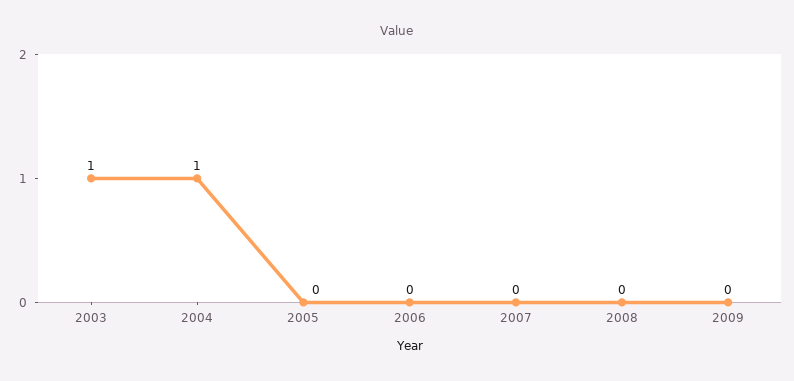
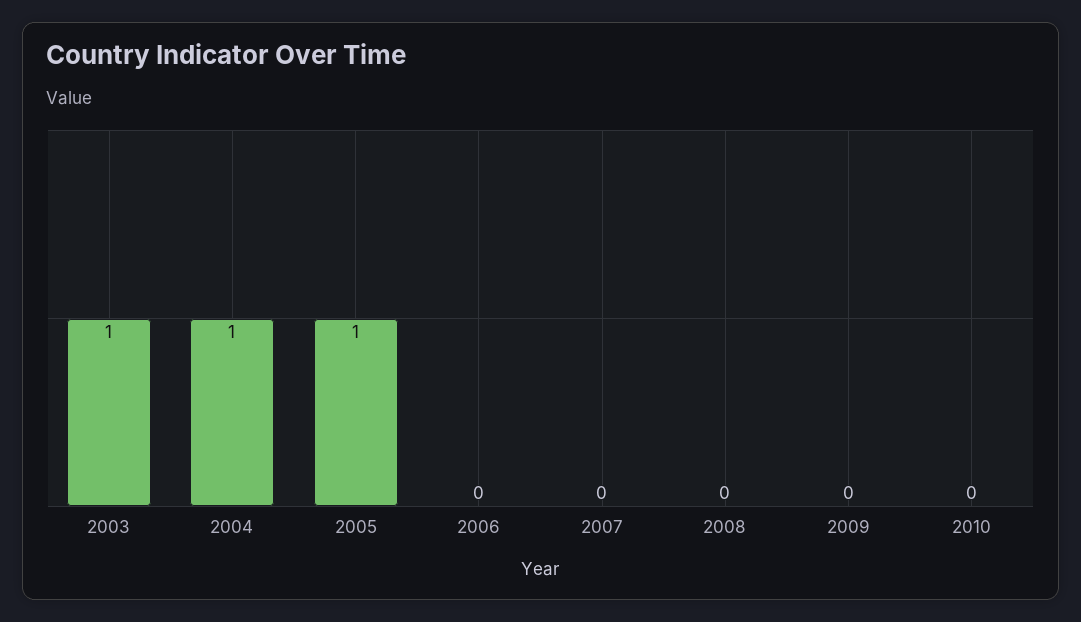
2005: 0 -> 1
2010: none -> 0

